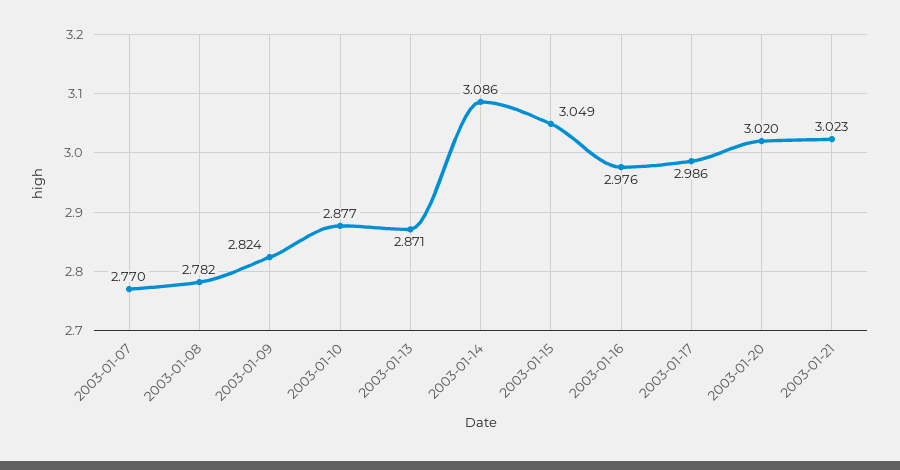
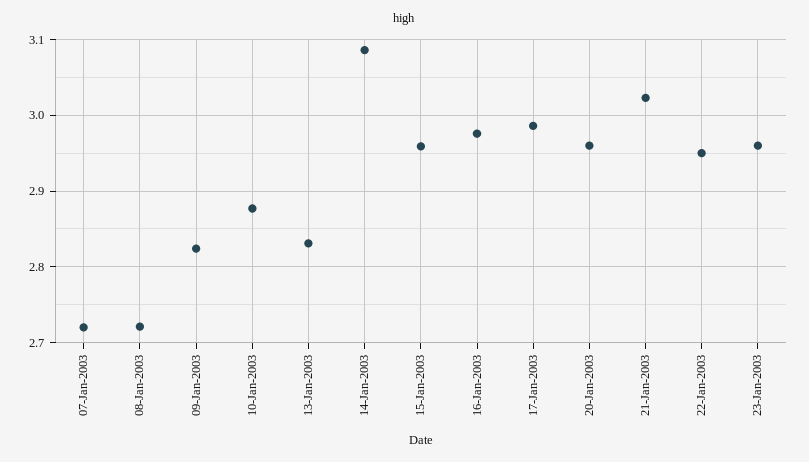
2003-01-07: 2.77 -> 2.72
2003-01-08: 2.782 -> 2.72
2003-01-13: 2.871 -> 2.83
2003-01-15: 3.049 -> 2.96
2003-01-20: 3.02 -> 2.96
22-Jan-2003: none -> 2.95
23-Jan-2003: none -> 2.96

